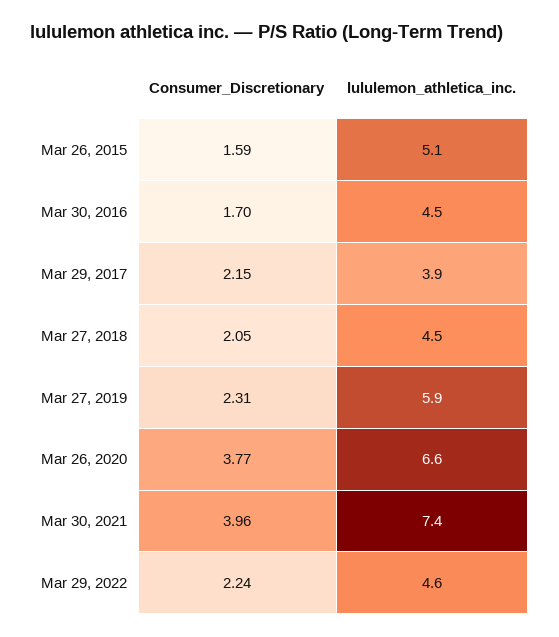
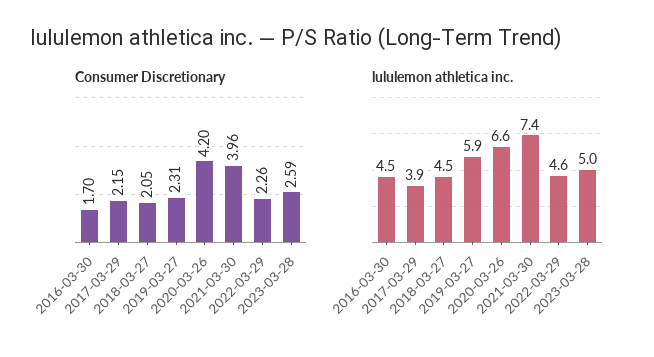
Consumer_Discretionary, Mar 26, 2015: 1.59 -> none
lululemon_athletica_inc., Mar 26, 2015: 5.1 -> none
Consumer_Discretionary, Mar 26, 2020: 3.77 -> 4.2
Consumer_Discretionary, Mar 29, 2022: 2.24 -> 2.26
Consumer_Discretionary, 2023-03-28: none -> 2.59
lululemon_athletica_inc., 2023-03-28: none -> 5

